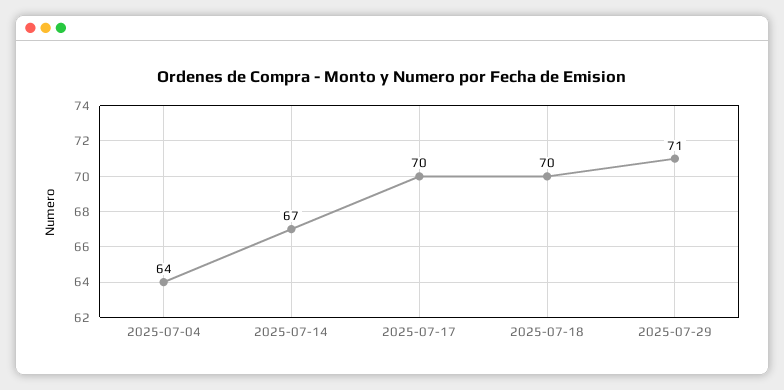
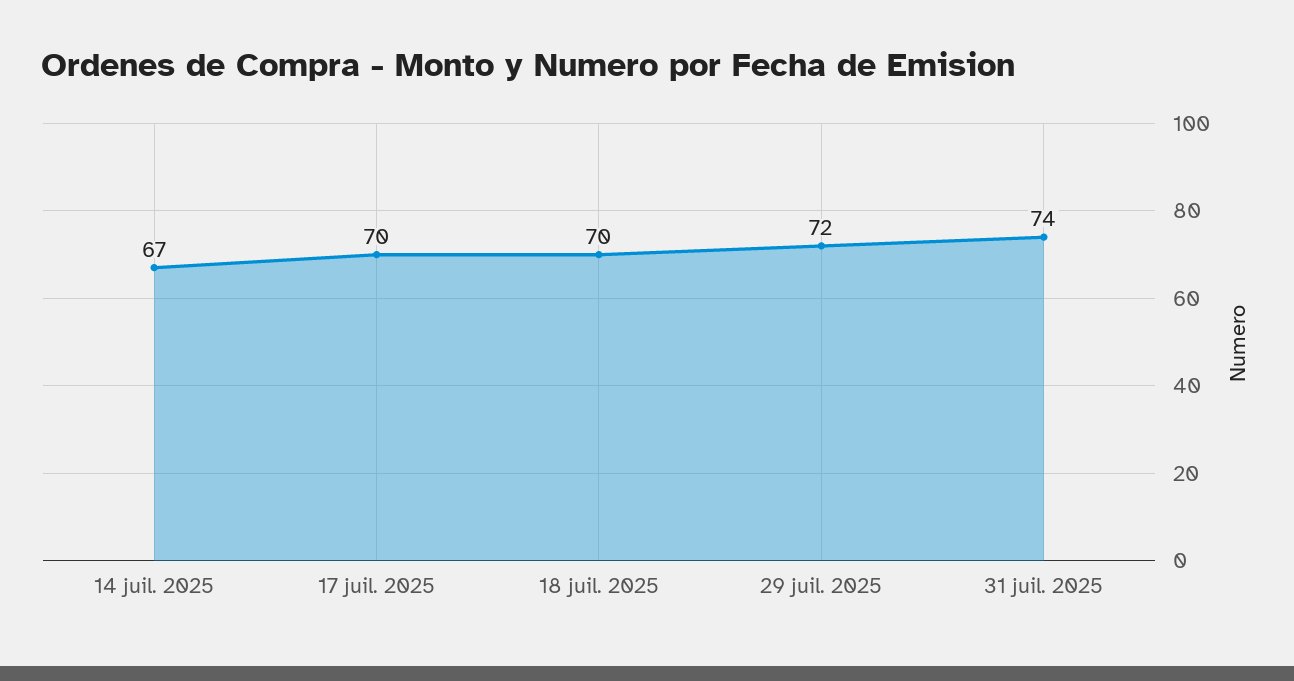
2025-07-04: 64 -> none
2025-07-29: 71 -> 72
31 juil. 2025: none -> 74

